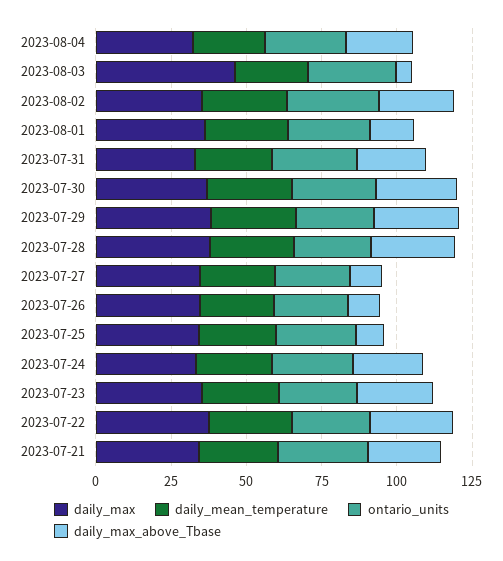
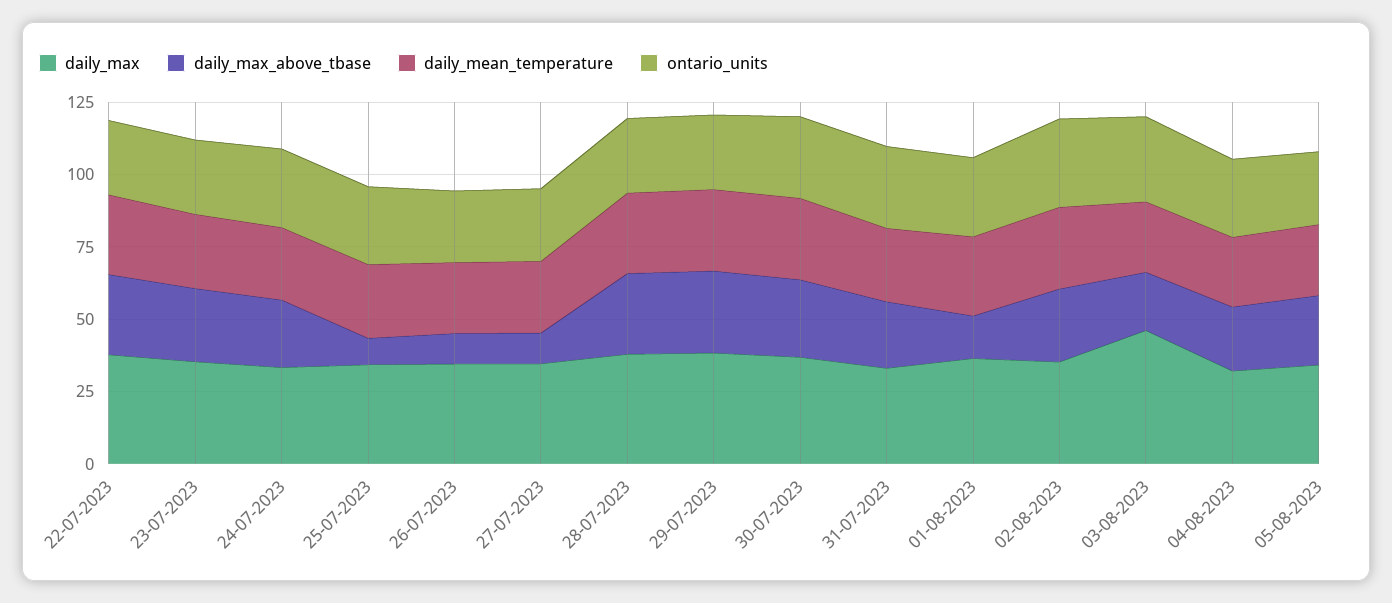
daily_max_above_Tbase, 2023-08-03: 5 -> 20
daily_max, 2023-07-21: 35 -> none
daily_mean_temperature, 2023-07-21: 25 -> none
ontario_units, 2023-07-21: 30 -> none
daily_max_above_Tbase, 2023-07-21: 25 -> none
daily_max, 05-08-2023: none -> 35
daily_max_above_Tbase, 05-08-2023: none -> 25
daily_mean_temperature, 05-08-2023: none -> 25
ontario_units, 05-08-2023: none -> 25

